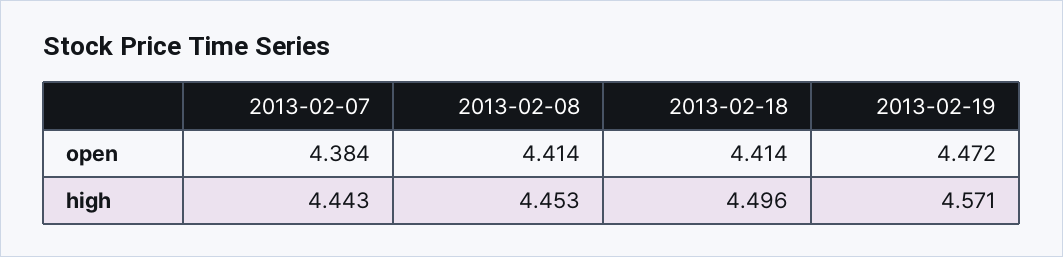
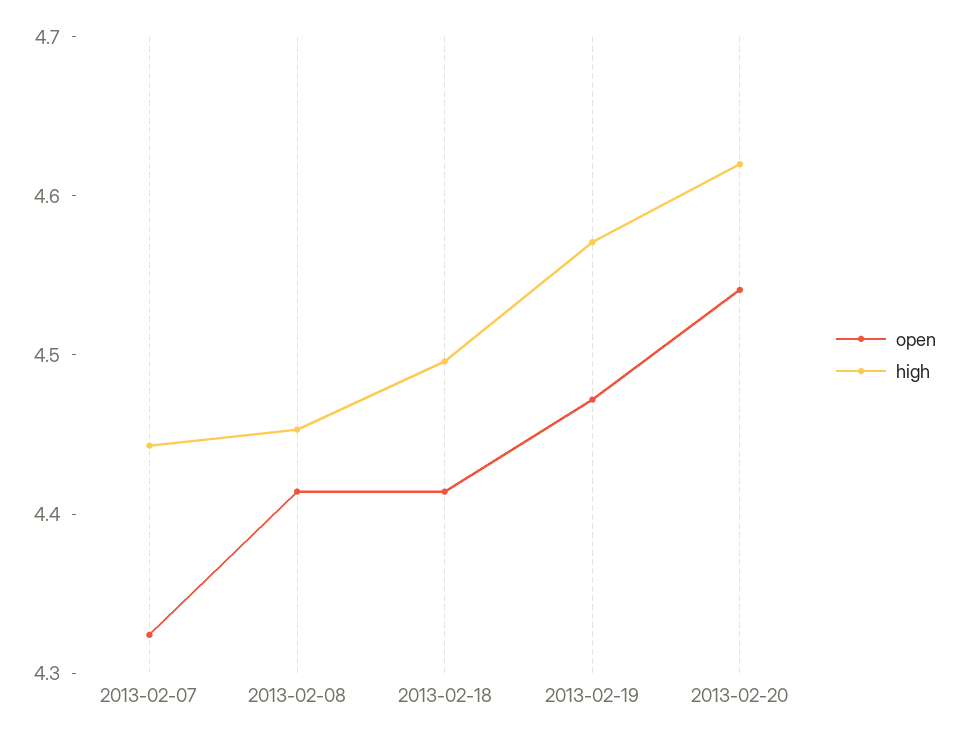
open, 2013-02-07: 4.384 -> 4.32
open, 2013-02-20: none -> 4.54
high, 2013-02-20: none -> 4.62

